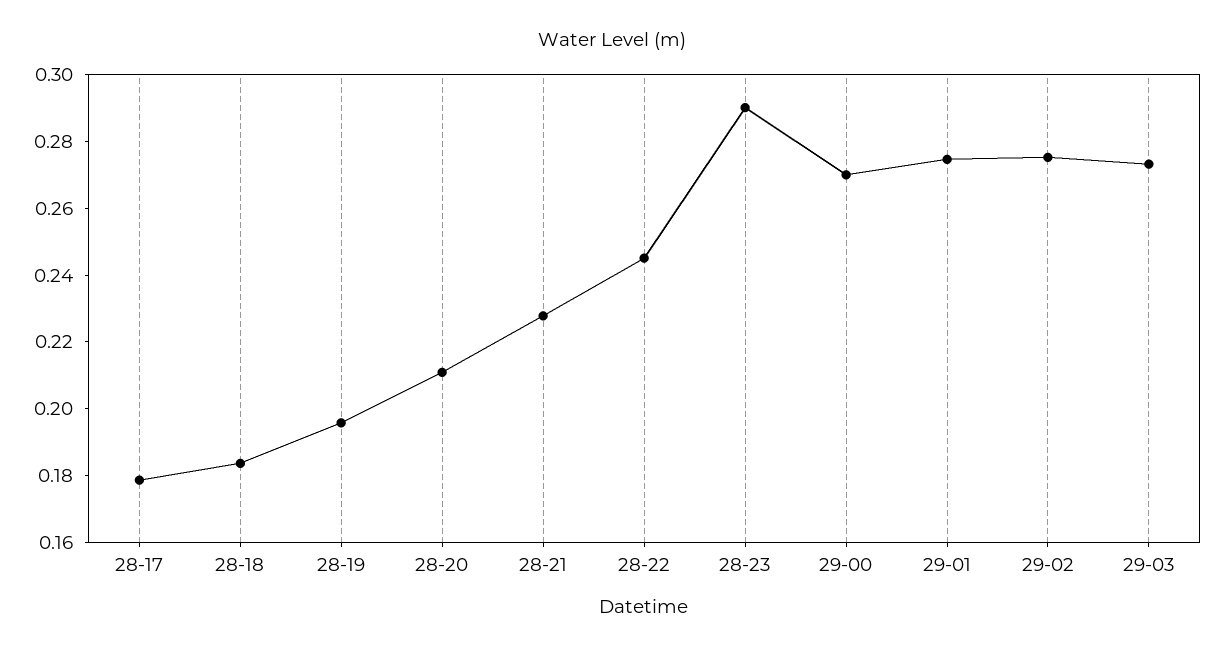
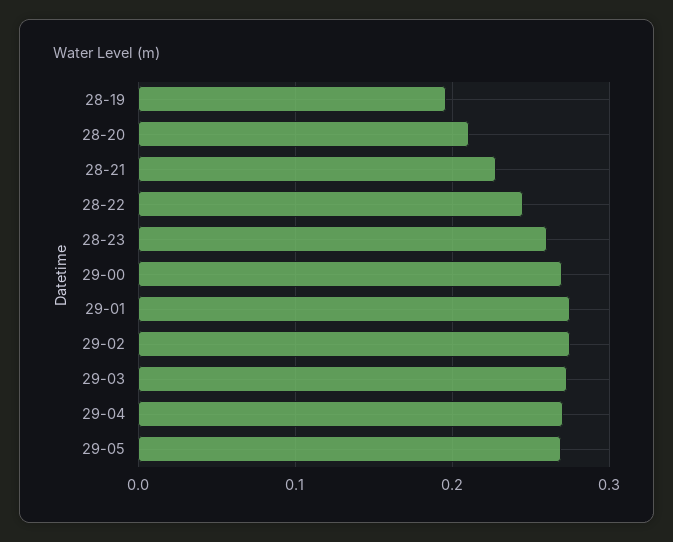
28-17: 0.18 -> none
28-18: 0.185 -> none
28-23: 0.29 -> 0.26
29-04: none -> 0.27
29-05: none -> 0.27

